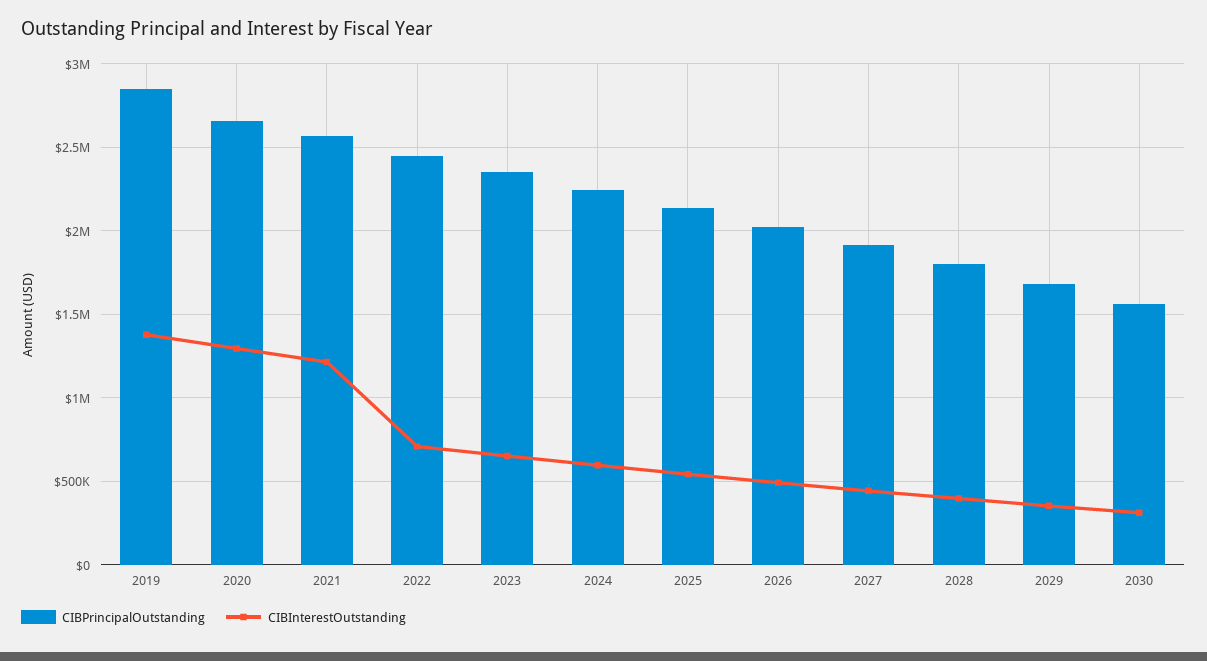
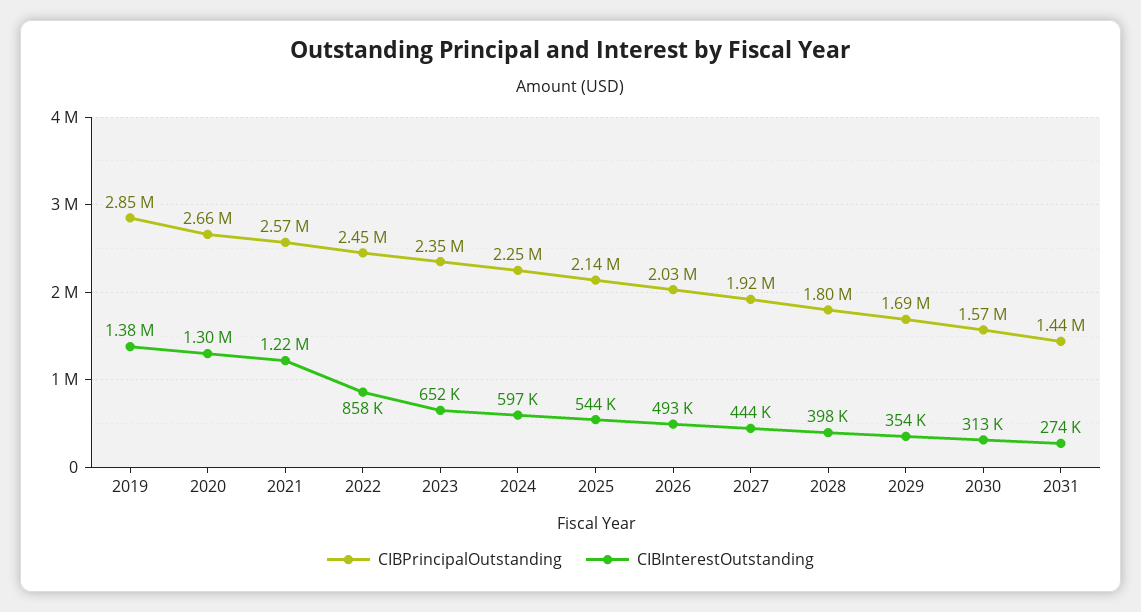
CIBInterestOutstanding, 2022: 700000 -> 858000
CIBPrincipalOutstanding, 2031: none -> 1440000
CIBInterestOutstanding, 2031: none -> 274000

